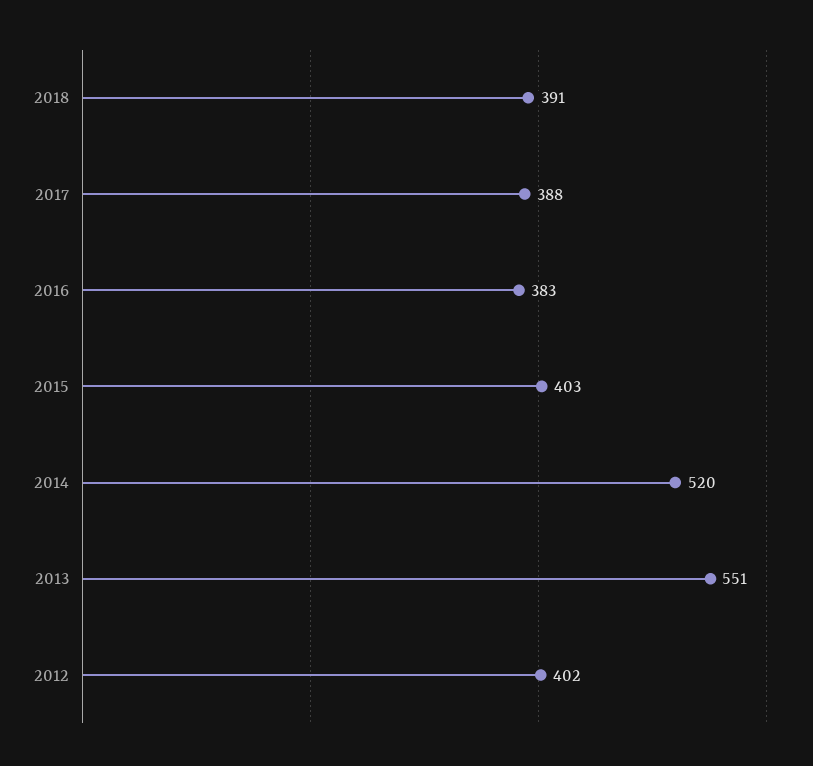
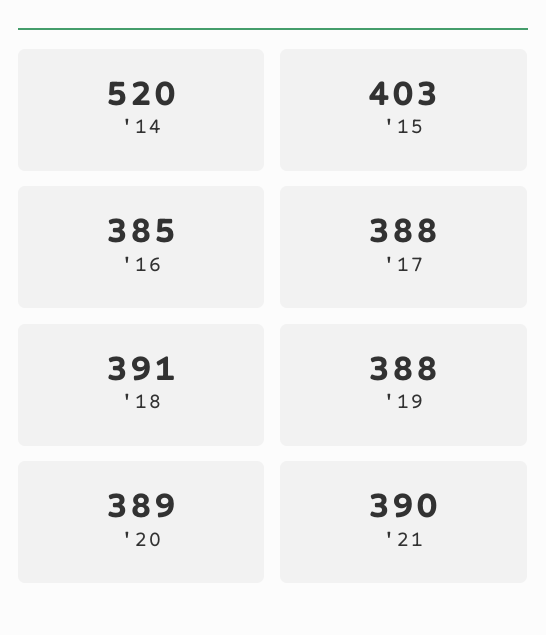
2016: 383 -> 385
2013: 551 -> none
2012: 402 -> none
'19: none -> 388
'20: none -> 389
'21: none -> 390

